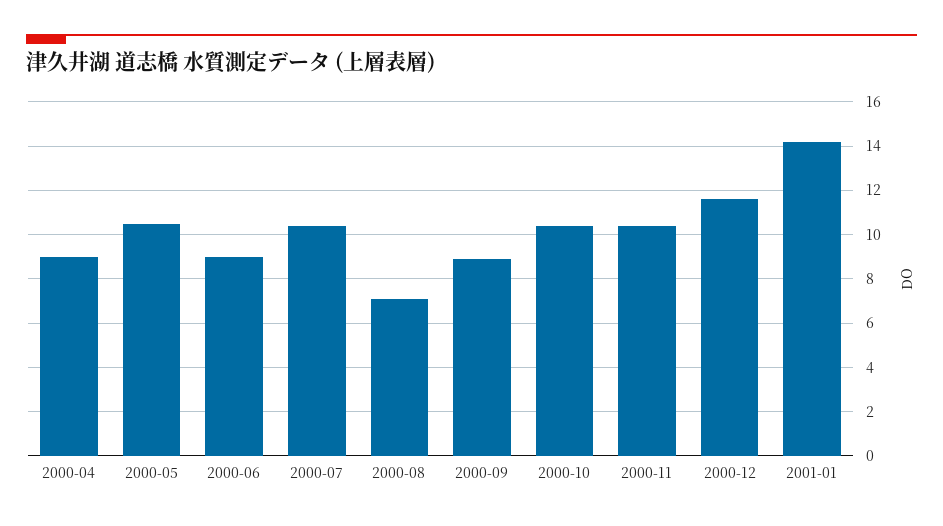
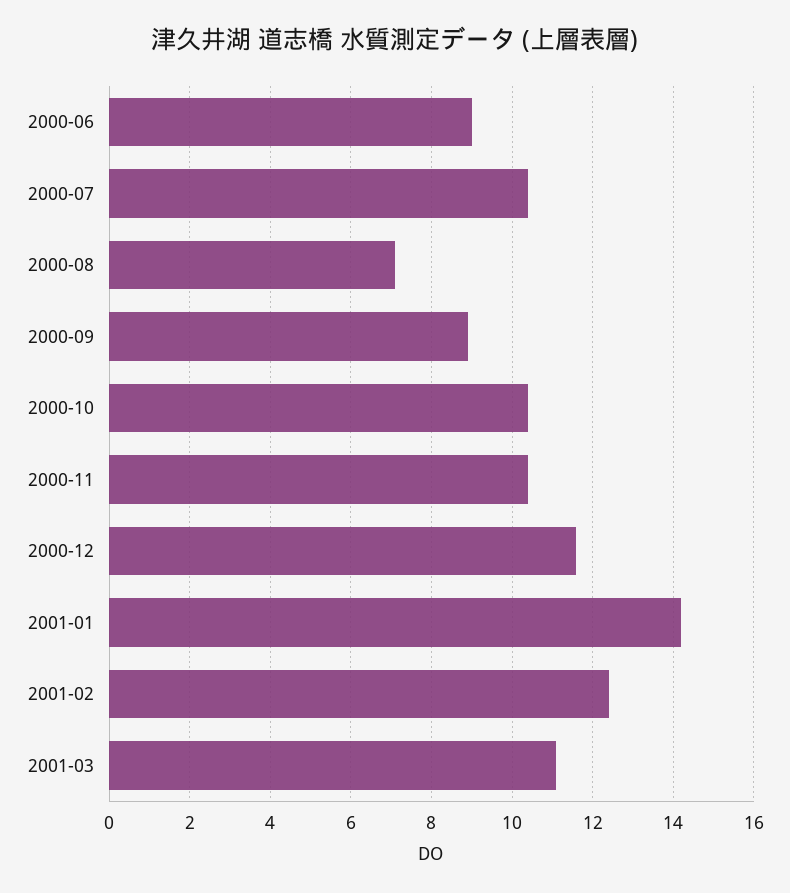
2000-04: 9 -> none
2000-05: 10.5 -> none
2001-02: none -> 12.5
2001-03: none -> 11

